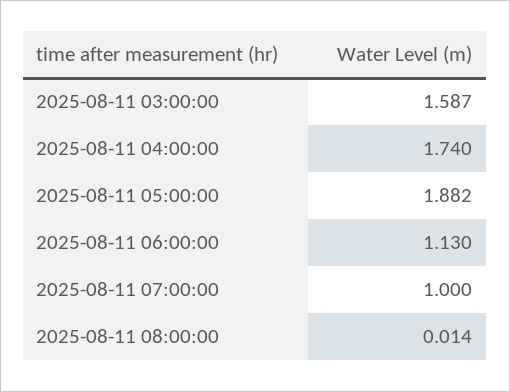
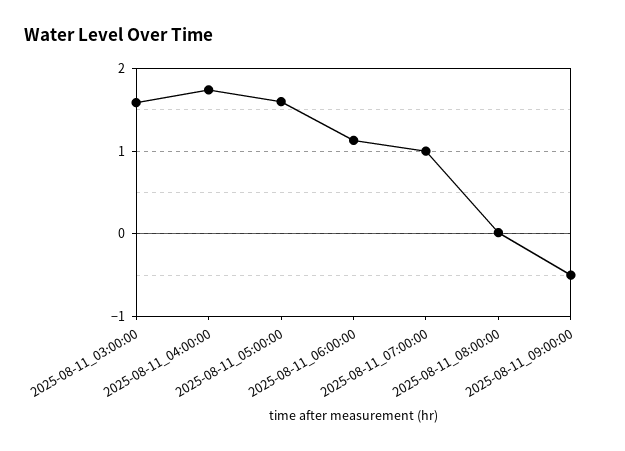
2025-08-11 05:00:00: 1.882 -> 1.6
2025-08-11_09:00:00: none -> -0.5

